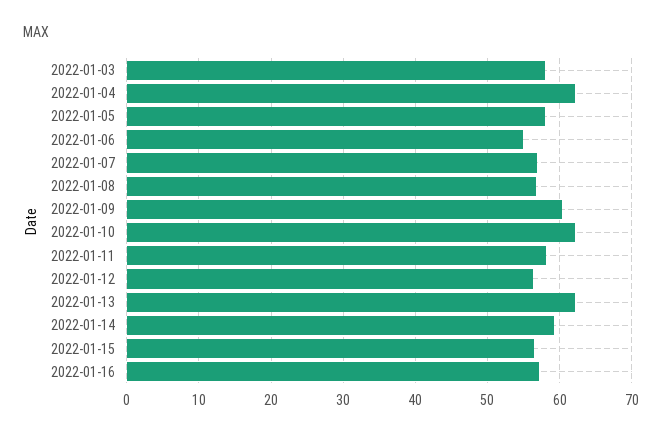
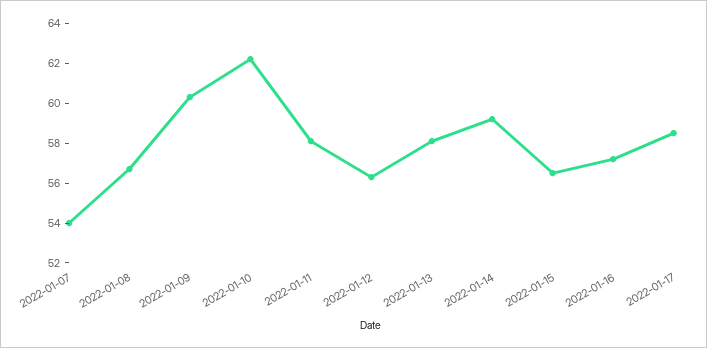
2022-01-03: 58 -> none
2022-01-04: 62 -> none
2022-01-05: 58 -> none
2022-01-06: 55 -> none
2022-01-07: 57 -> 54
2022-01-13: 62 -> 58
2022-01-17: none -> 58.5

